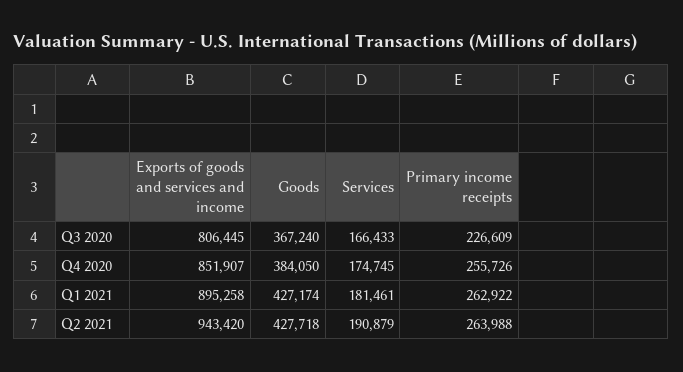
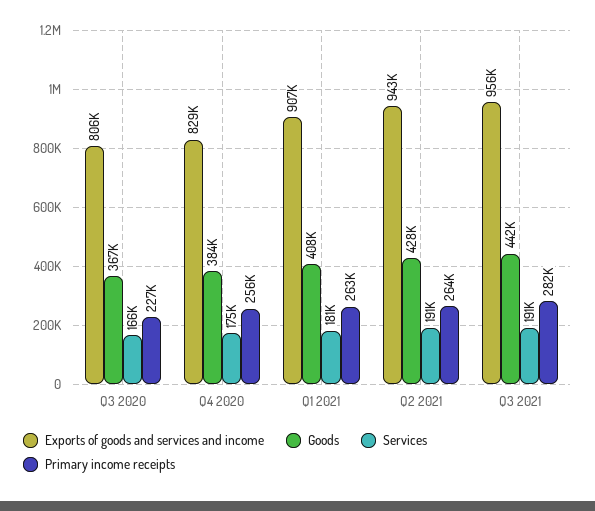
Exports of goods and services and income, Q4 2020: 851907 -> 829000
Exports of goods and services and income, Q1 2021: 895258 -> 907000
Goods, Q1 2021: 427174 -> 408000
Exports of goods and services and income, Q3 2021: none -> 956000
Goods, Q3 2021: none -> 442000
Services, Q3 2021: none -> 191000
Primary income receipts, Q3 2021: none -> 282000

